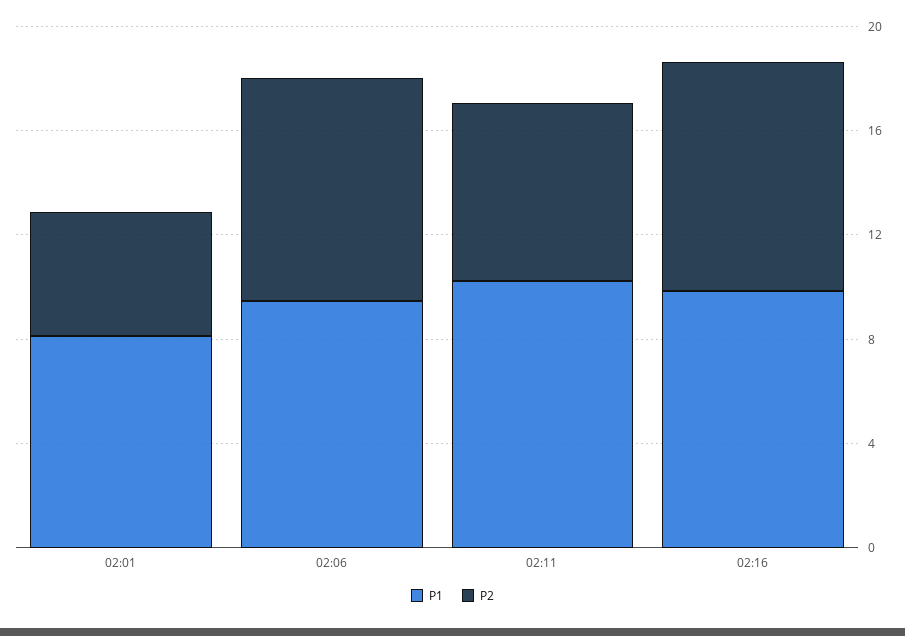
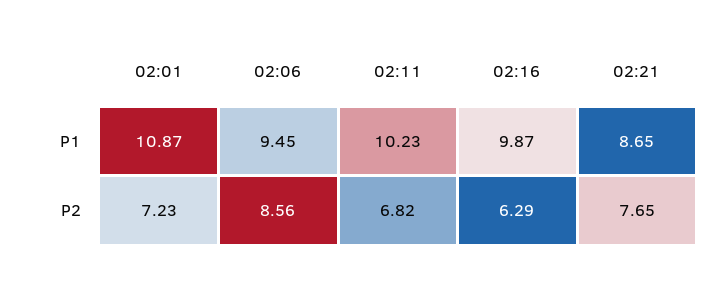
P1, 02:01: 8 -> 10.87
P2, 02:01: 5 -> 7.23
P2, 02:16: 9 -> 6.29
P1, 02:21: none -> 8.65
P2, 02:21: none -> 7.65

